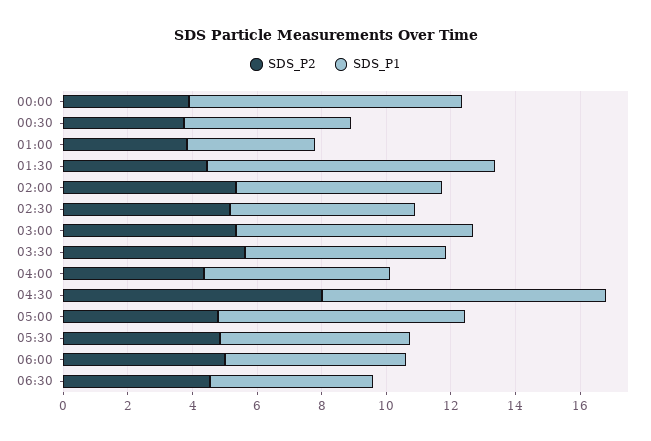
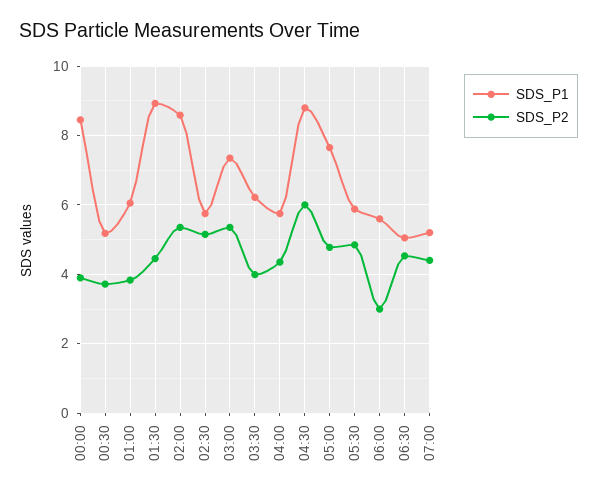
SDS_P1, 01:00: 4 -> 6
SDS_P1, 02:00: 6.5 -> 8.6
SDS_P2, 03:30: 5.5 -> 4
SDS_P2, 04:30: 8 -> 6
SDS_P2, 06:00: 5 -> 3
SDS_P1, 07:00: none -> 5.2
SDS_P2, 07:00: none -> 4.4

